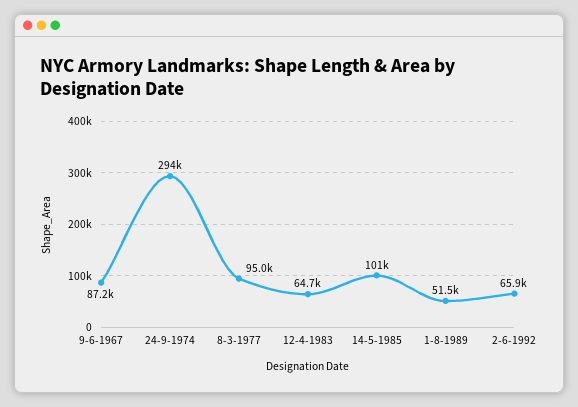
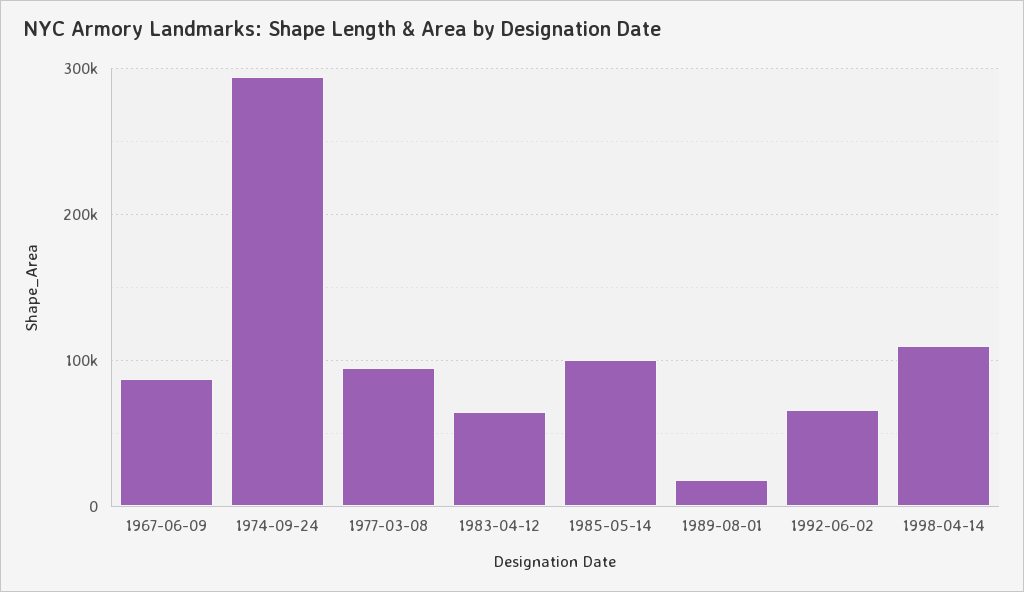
1-8-1989: 51500 -> 20000
1998-04-14: none -> 110000

